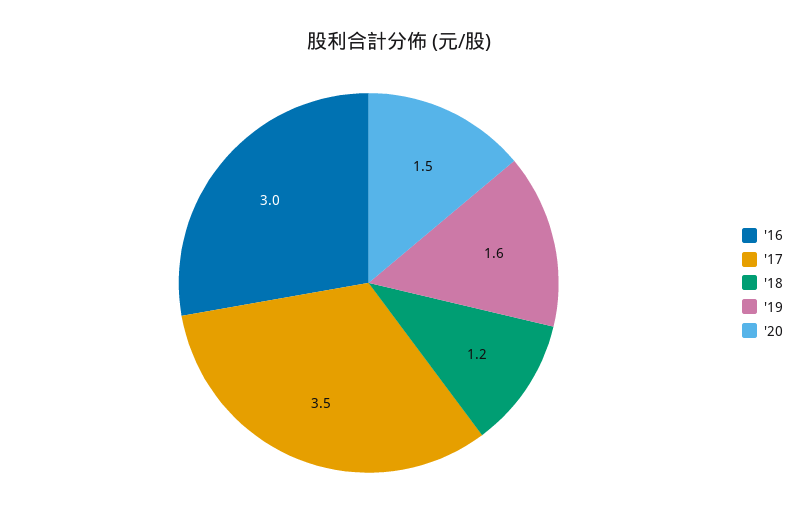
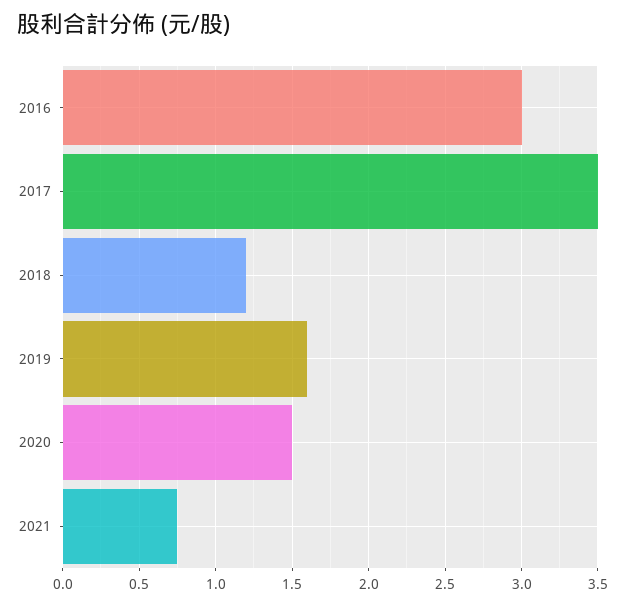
2021: none -> 0.75

